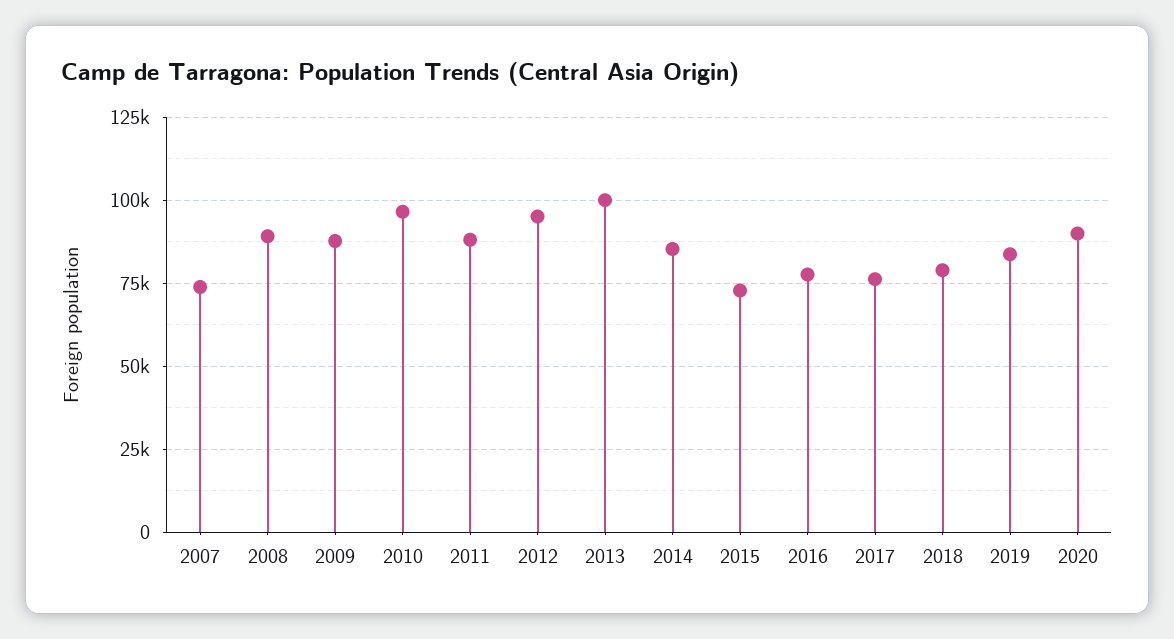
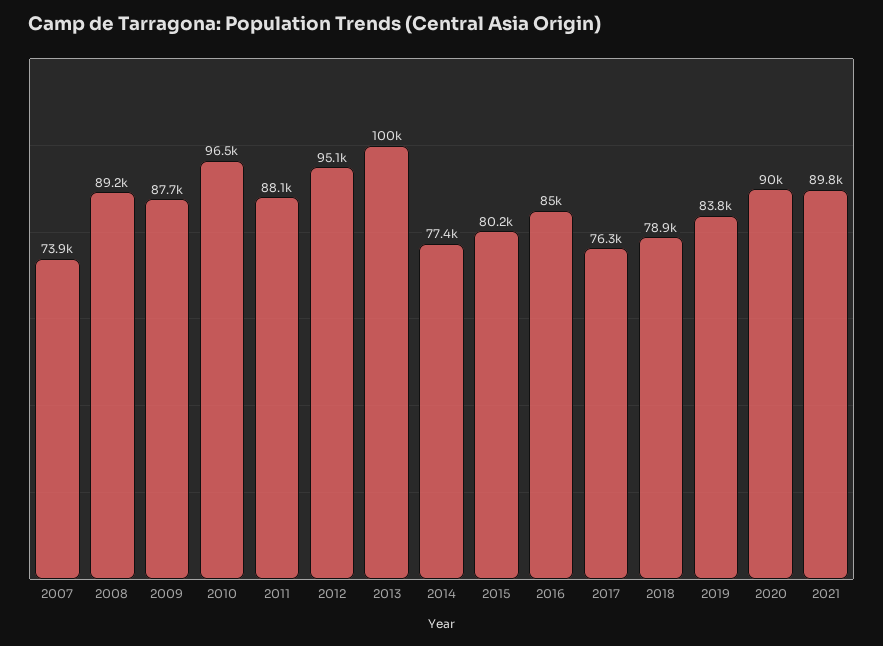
2014: 85000 -> 77400
2015: 72500 -> 80200
2016: 77500 -> 85000
2021: none -> 89800

